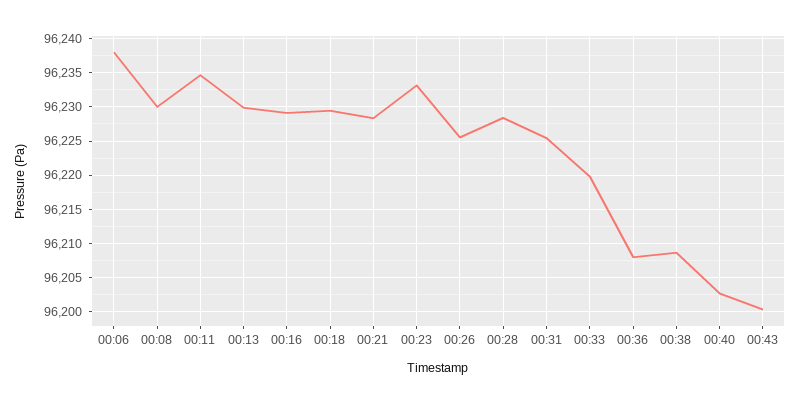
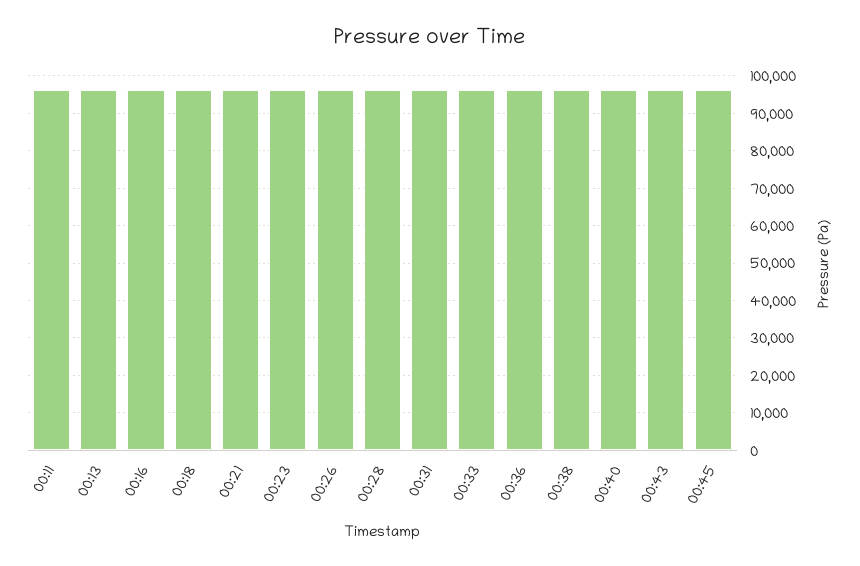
00:06: 96238 -> none
00:08: 96230 -> none
00:45: none -> 96000

